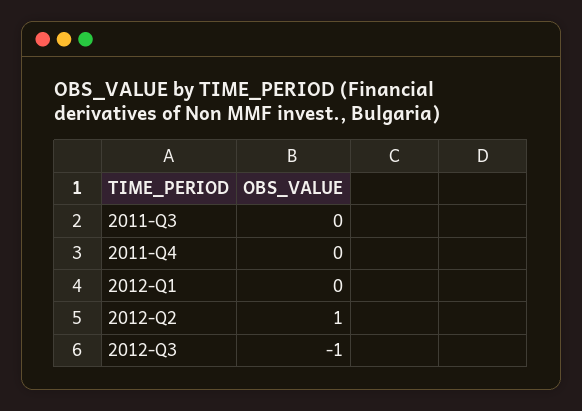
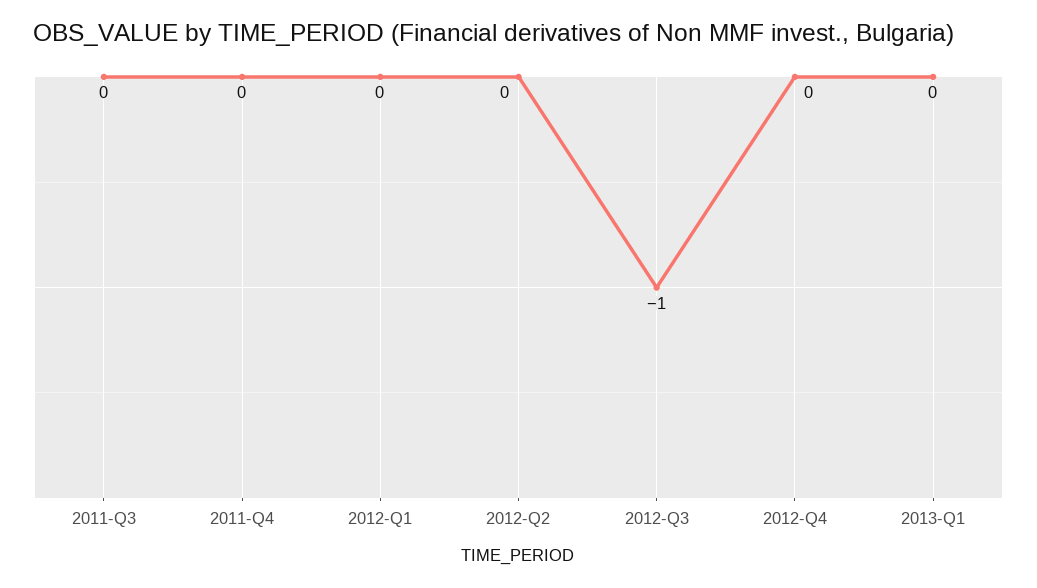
2012-Q2: 1 -> 0
2012-Q4: none -> 0
2013-Q1: none -> 0

